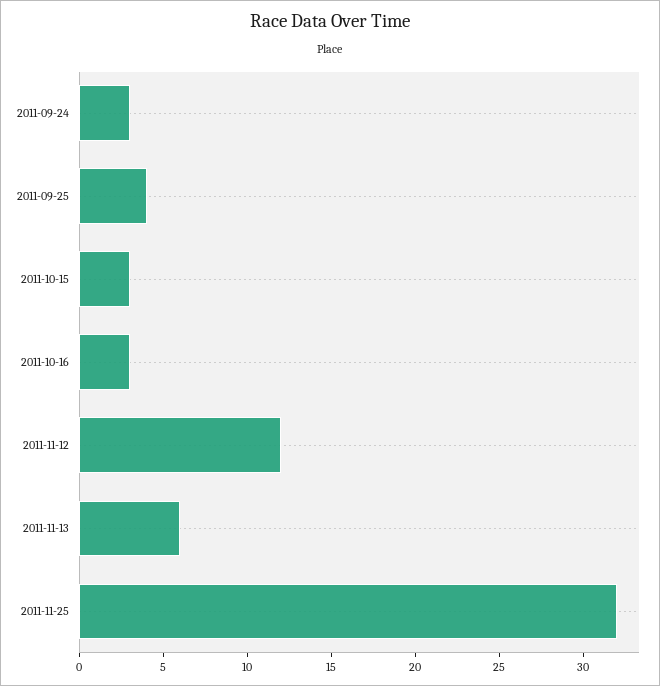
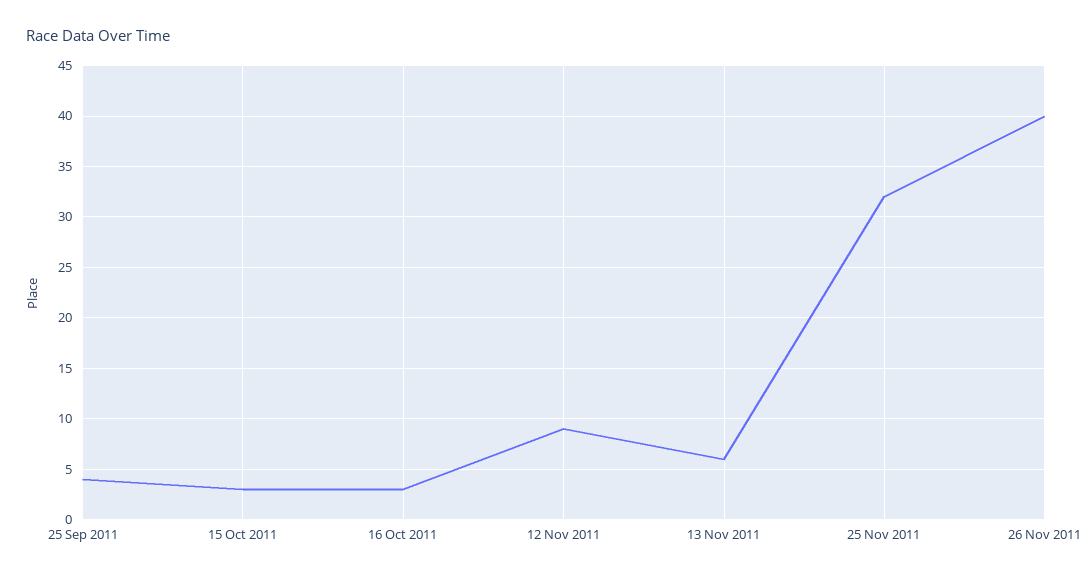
2011-09-24: 3 -> none
2011-11-12: 12 -> 9
26 Nov 2011: none -> 40

